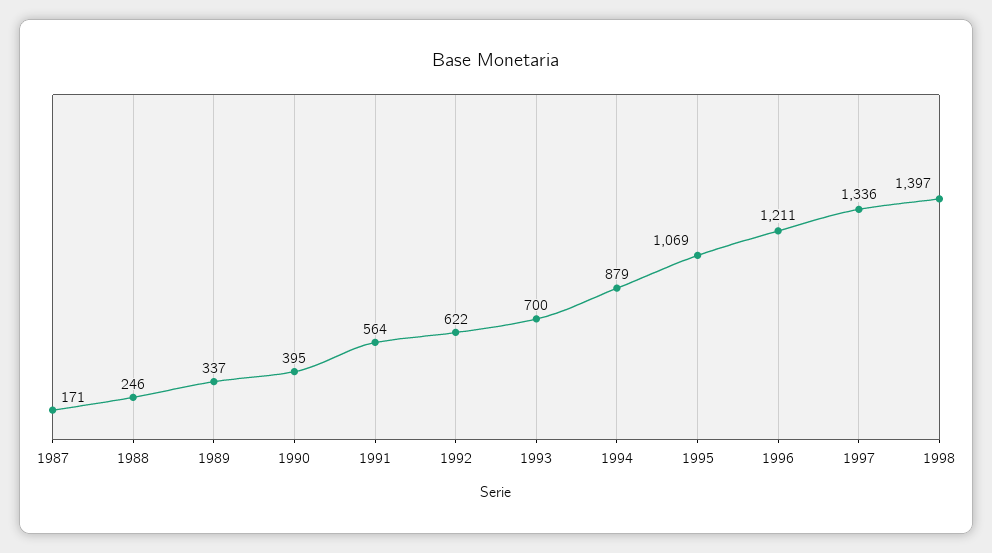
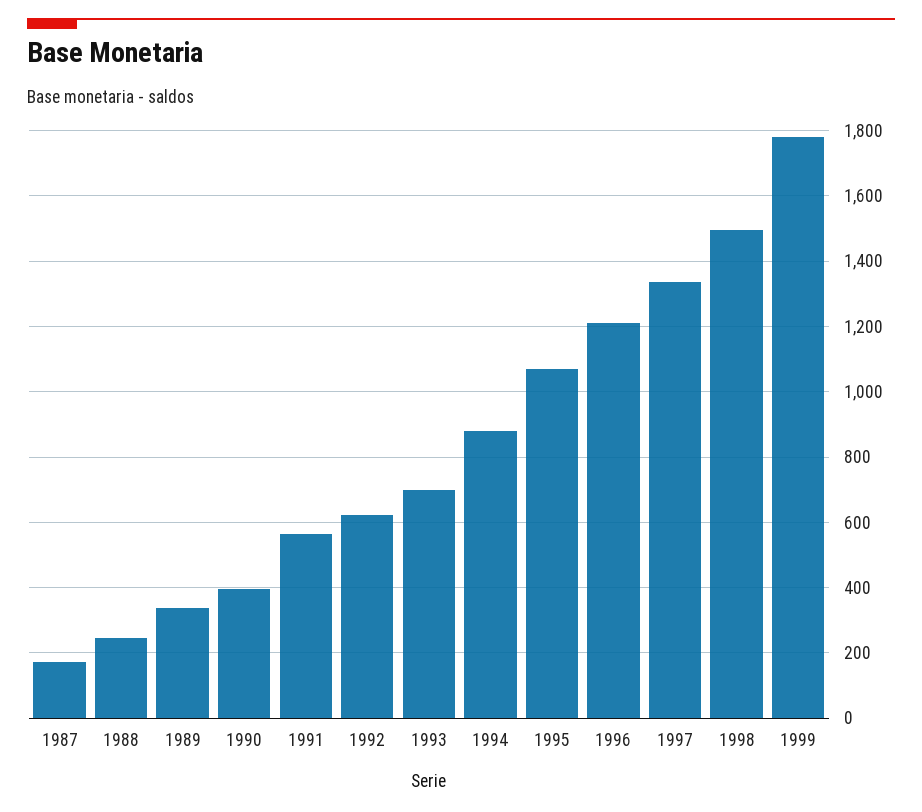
1998: 1397 -> 1500
1999: none -> 1780

